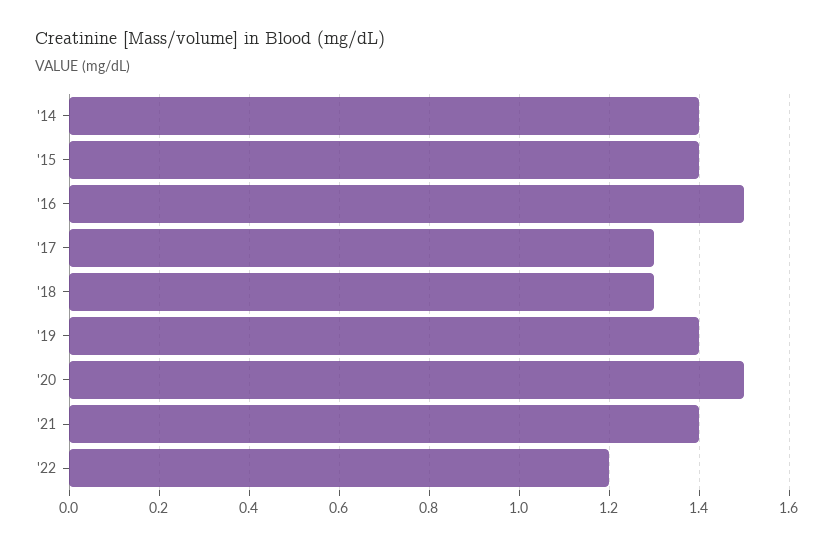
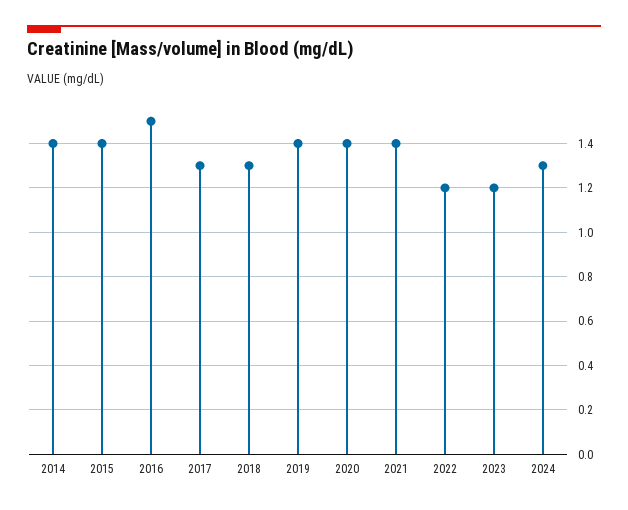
'20: 1.5 -> 1.4
2023: none -> 1.2
2024: none -> 1.3

